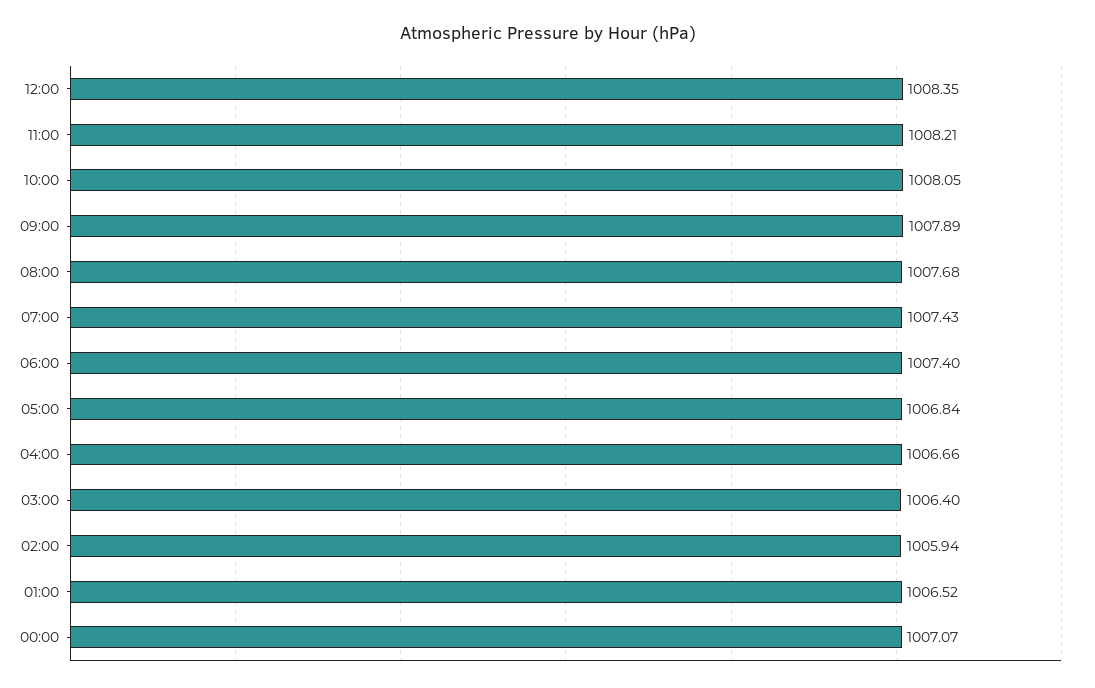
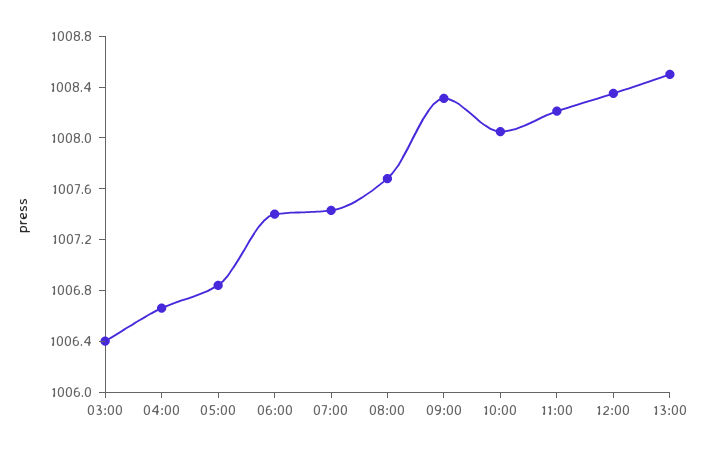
09:00: 1007.89 -> 1008.3
02:00: 1005.94 -> none
01:00: 1006.52 -> none
00:00: 1007.07 -> none
13:00: none -> 1008.5

